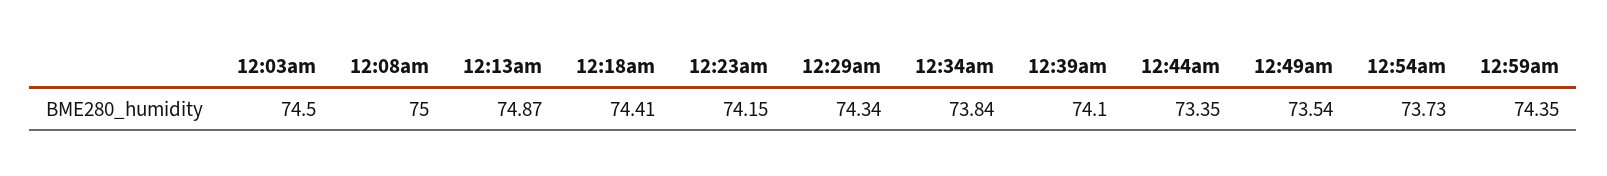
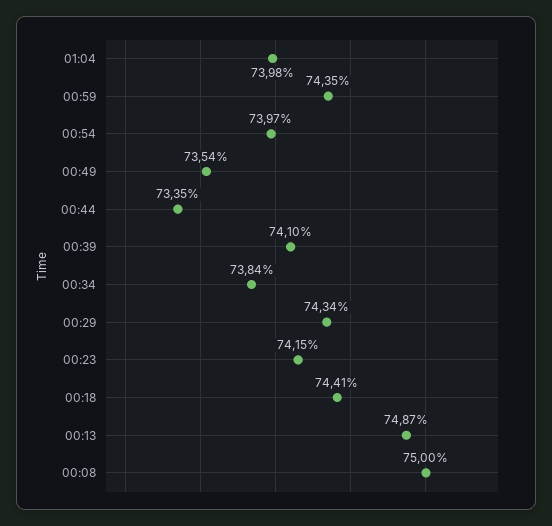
12:03am: 74.5 -> none
12:54am: 73.73 -> 73.97
01:04: none -> 73.98

